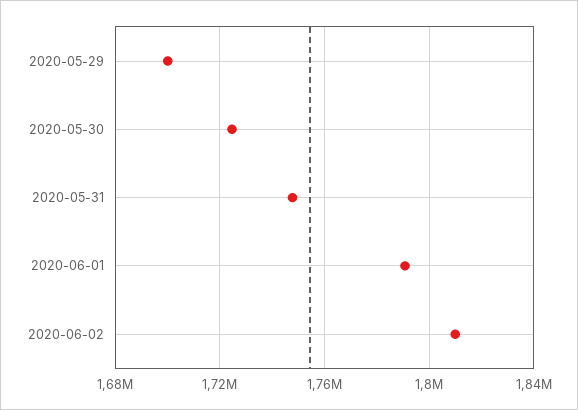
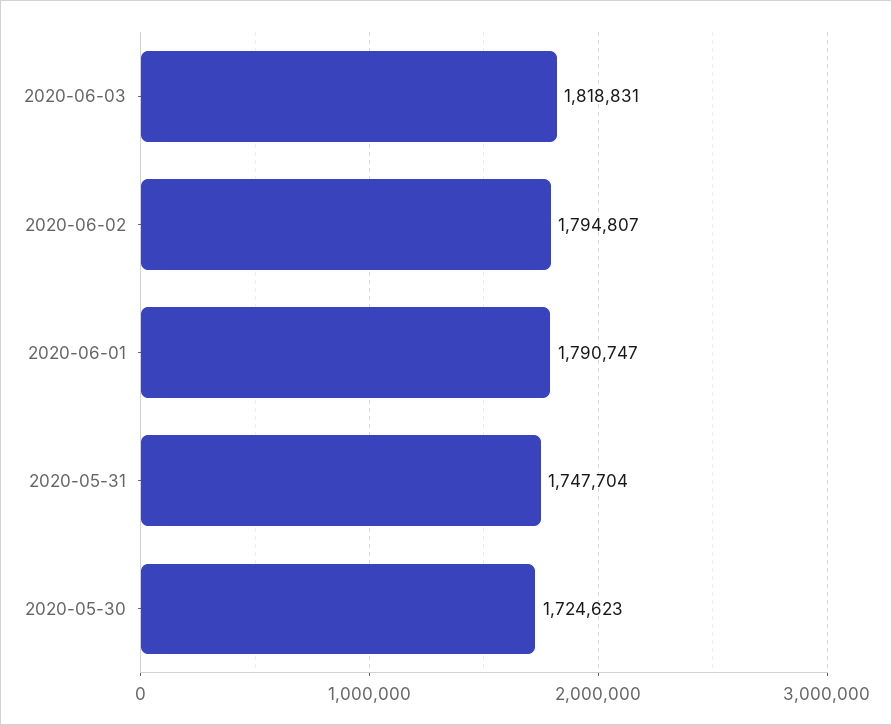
2020-05-29: 1700000 -> none
2020-06-02: 1810000 -> 1794807
2020-06-03: none -> 1818831

